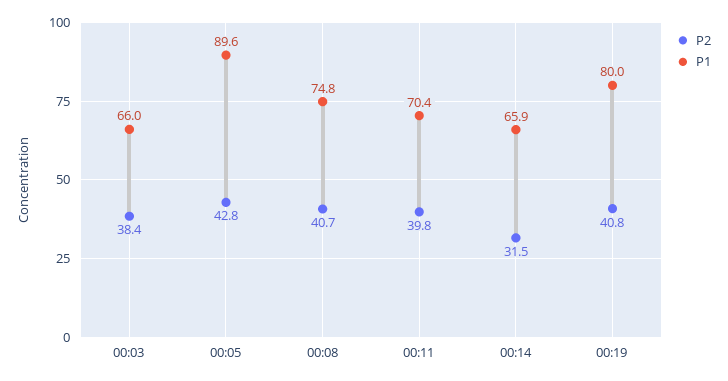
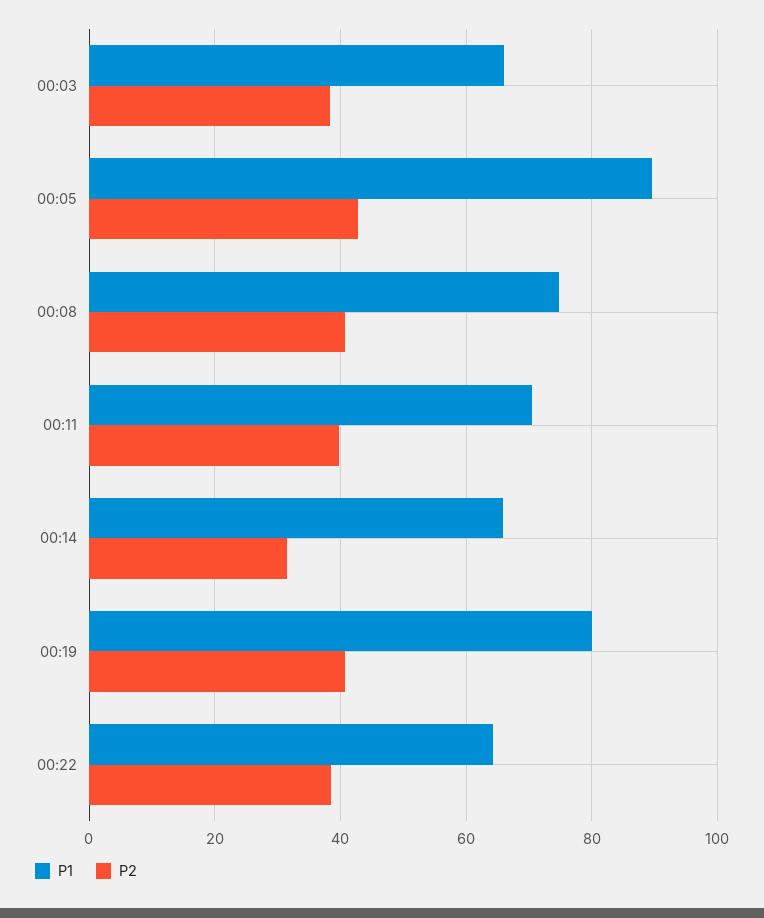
P1, 00:22: none -> 64
P2, 00:22: none -> 38

